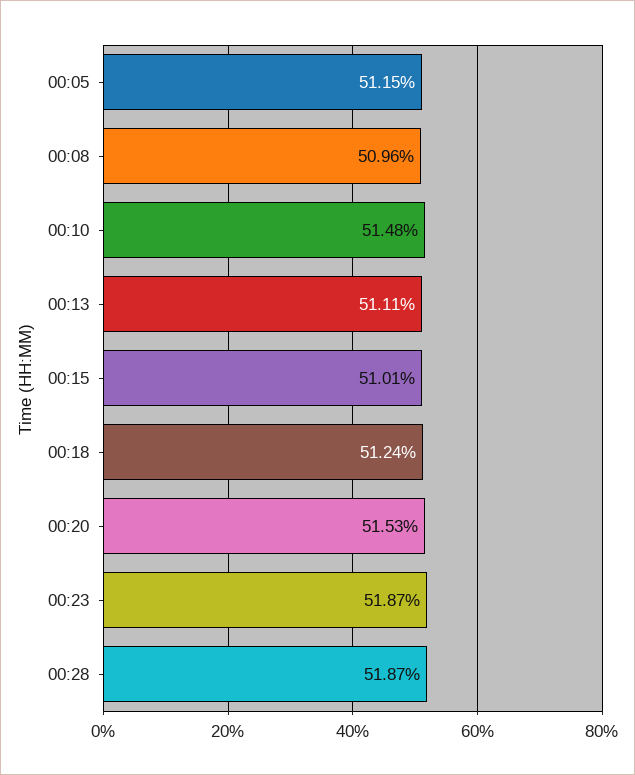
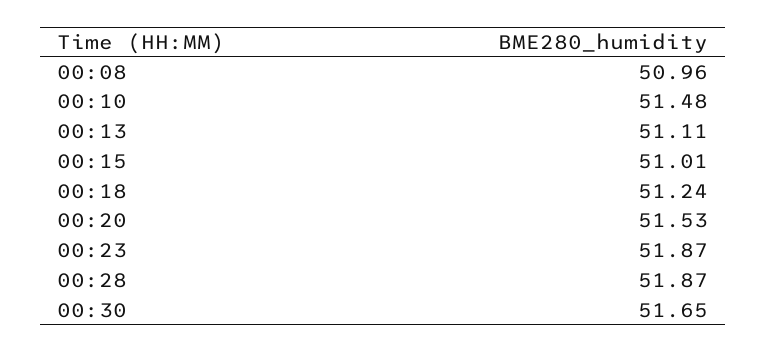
00:05: 51.15 -> none
00:30: none -> 51.65

